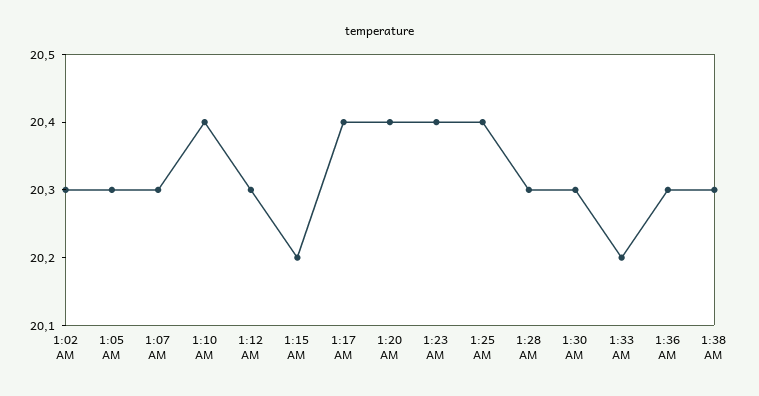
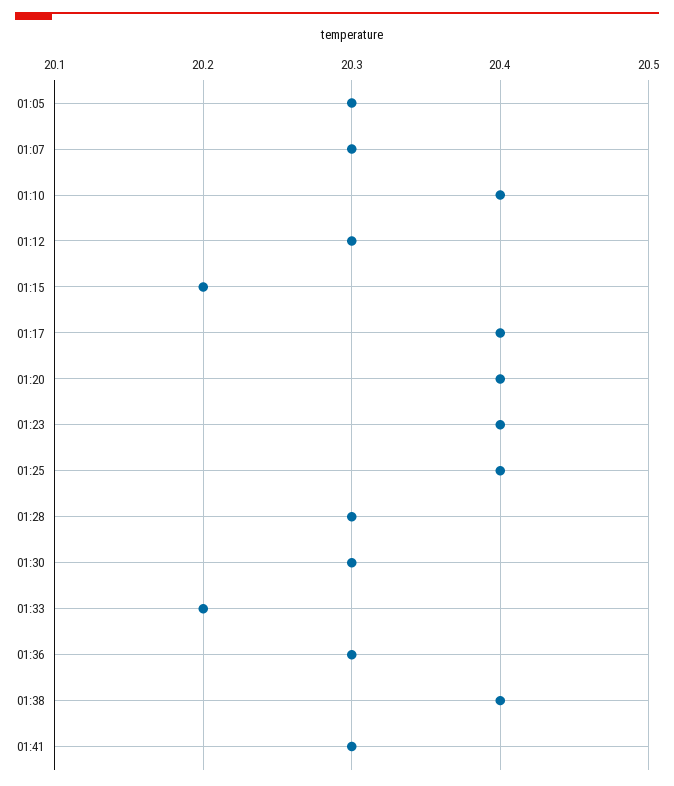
1:02 AM: 20.3 -> none
1:38 AM: 20.3 -> 20.4
01:41: none -> 20.3

